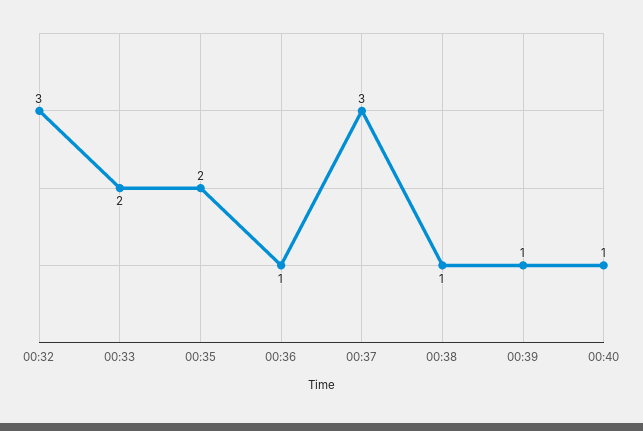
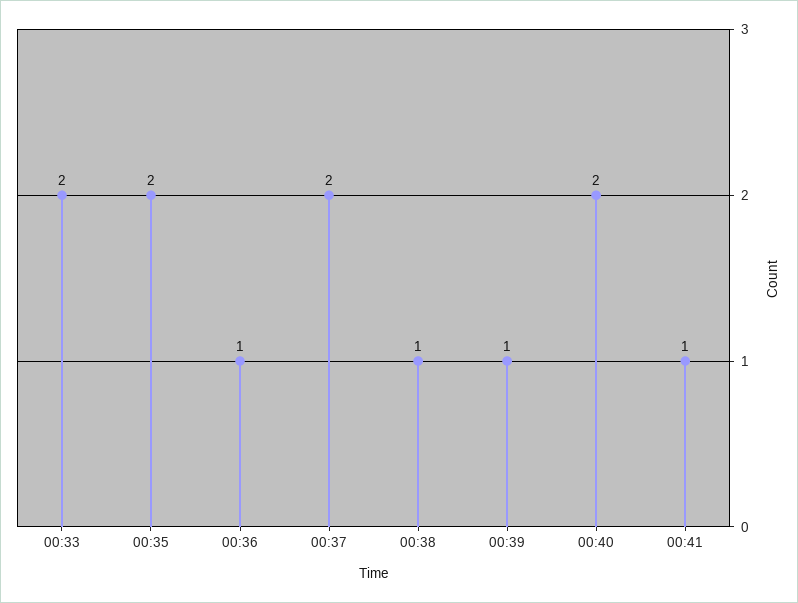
00:32: 3 -> none
00:37: 3 -> 2
00:40: 1 -> 2
00:41: none -> 1

